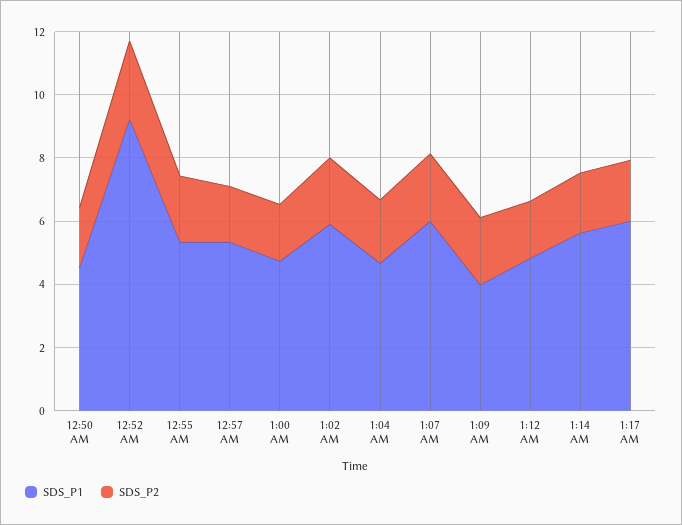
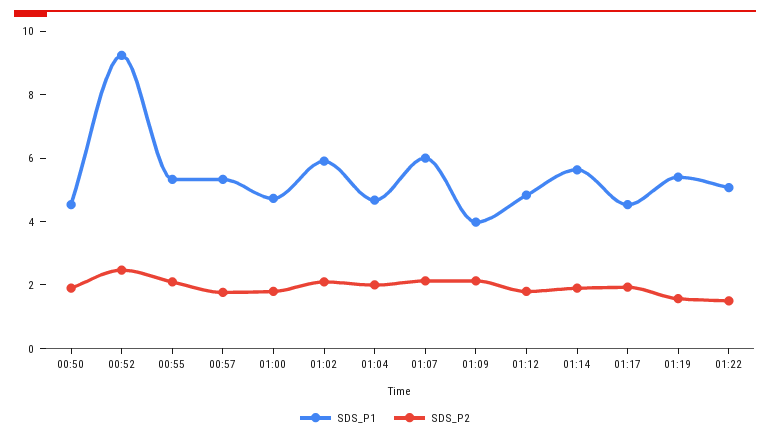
SDS_P1, 1:17 AM: 6 -> 4.5
SDS_P1, 01:19: none -> 5.5
SDS_P2, 01:19: none -> 1.5
SDS_P1, 01:22: none -> 5
SDS_P2, 01:22: none -> 1.5

